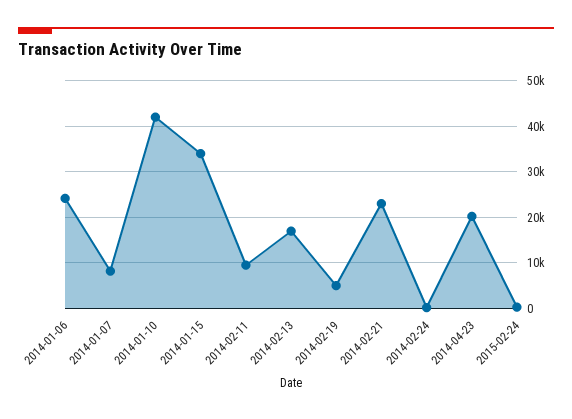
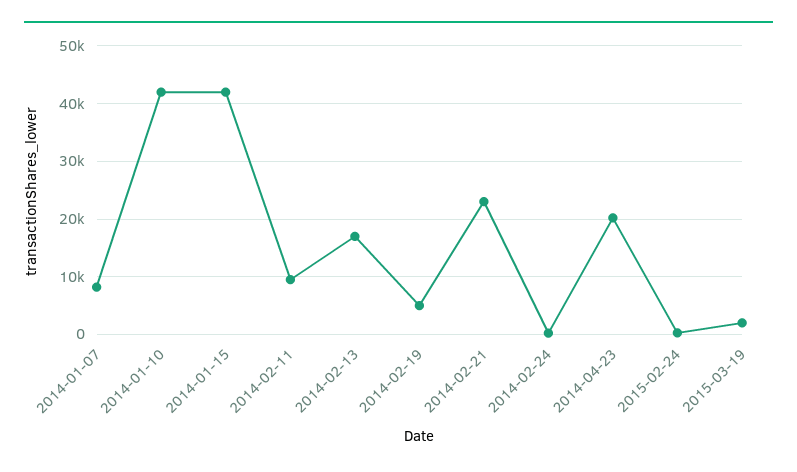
2014-01-06: 24000 -> none
2014-01-15: 34000 -> 42000
2015-03-19: none -> 2000

